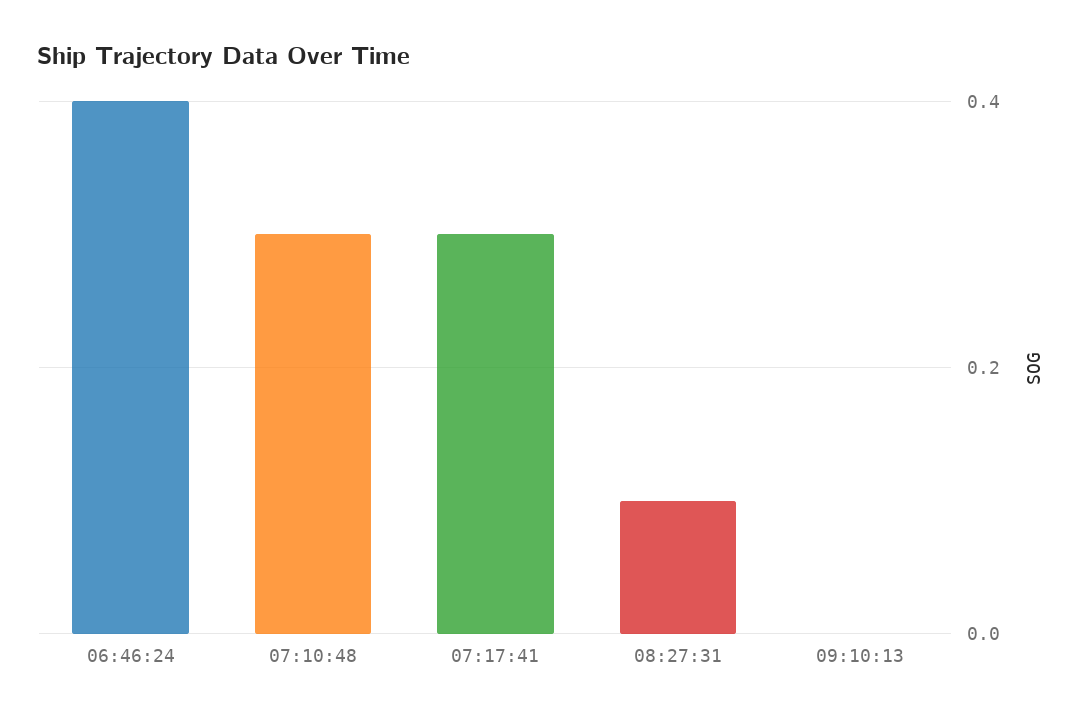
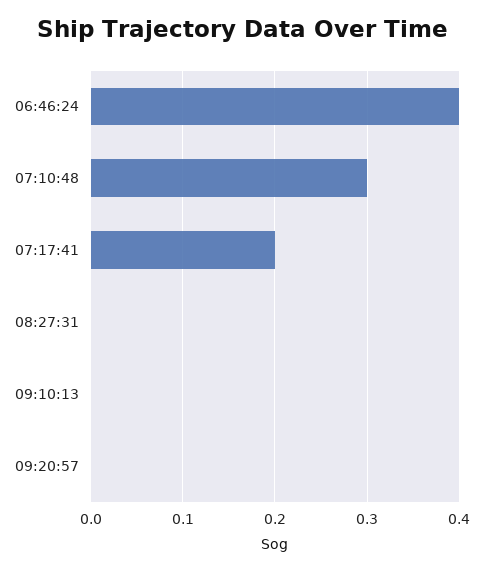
07:17:41: 0.3 -> 0.2
08:27:31: 0.1 -> 0
09:20:57: none -> 0

